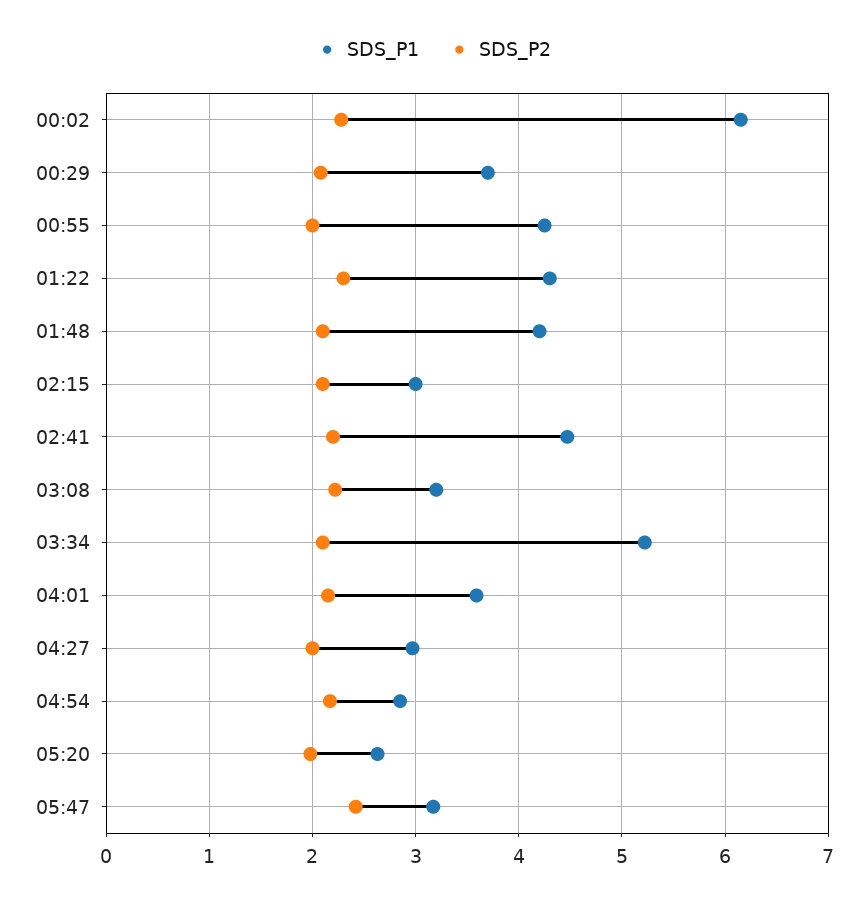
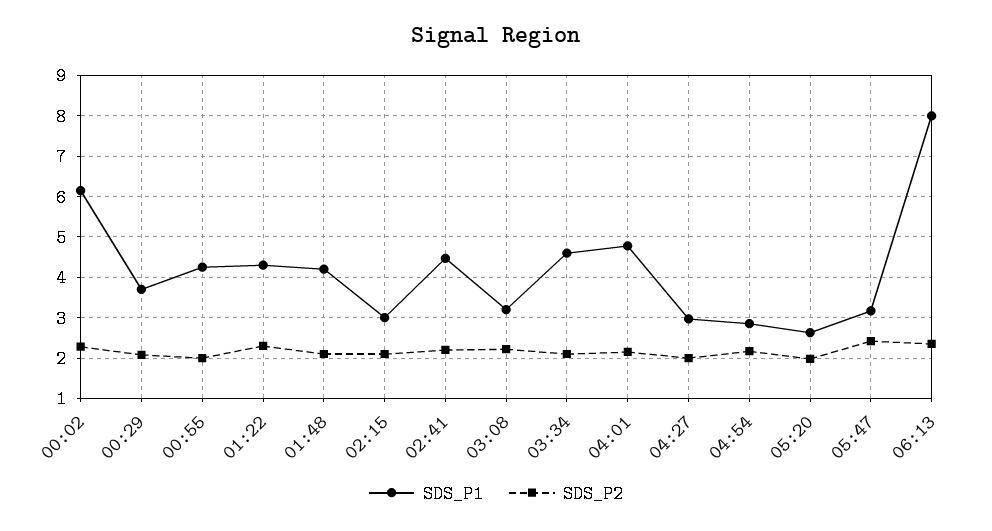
SDS_P1, 03:34: 5.2 -> 4.6
SDS_P1, 04:01: 3.6 -> 4.8
SDS_P1, 06:13: none -> 8
SDS_P2, 06:13: none -> 2.4

